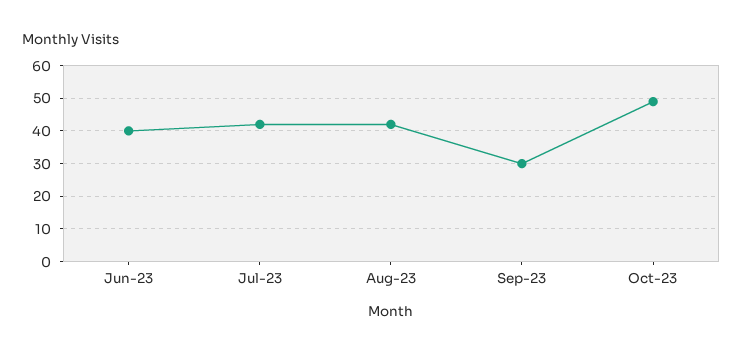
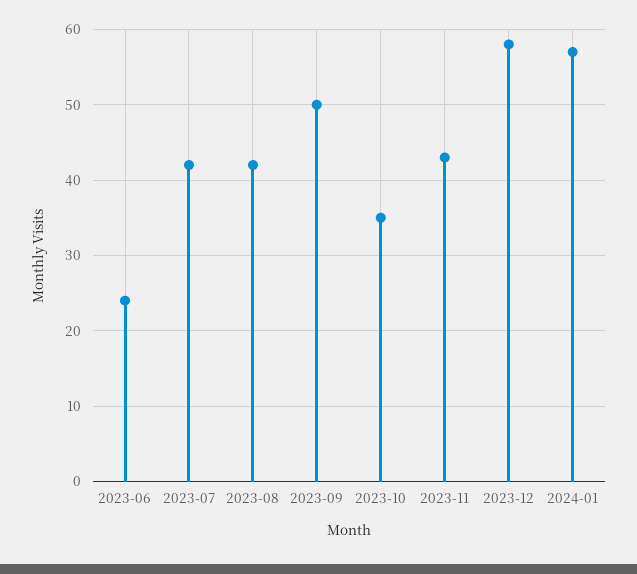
Jun-23: 40 -> 24
Sep-23: 30 -> 50
Oct-23: 50 -> 35
2023-11: none -> 43
2023-12: none -> 58
2024-01: none -> 57

